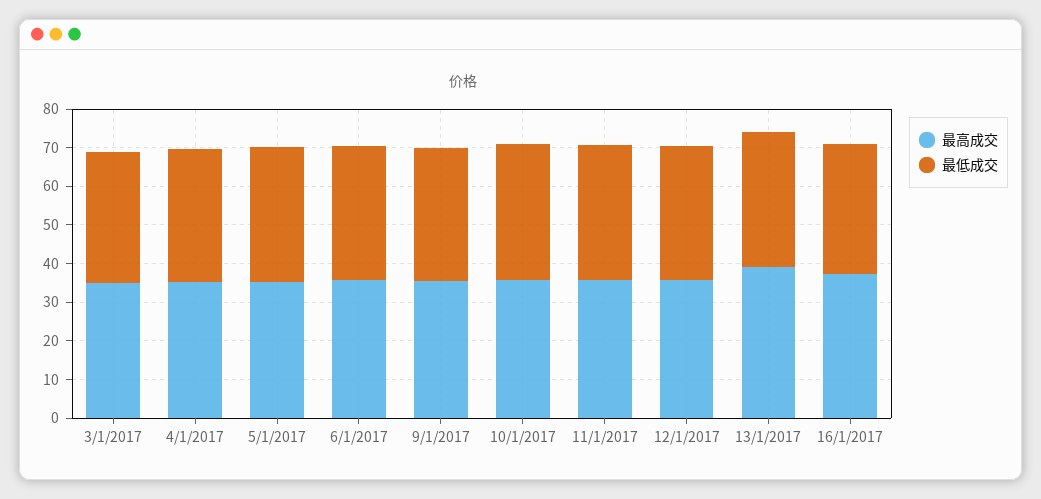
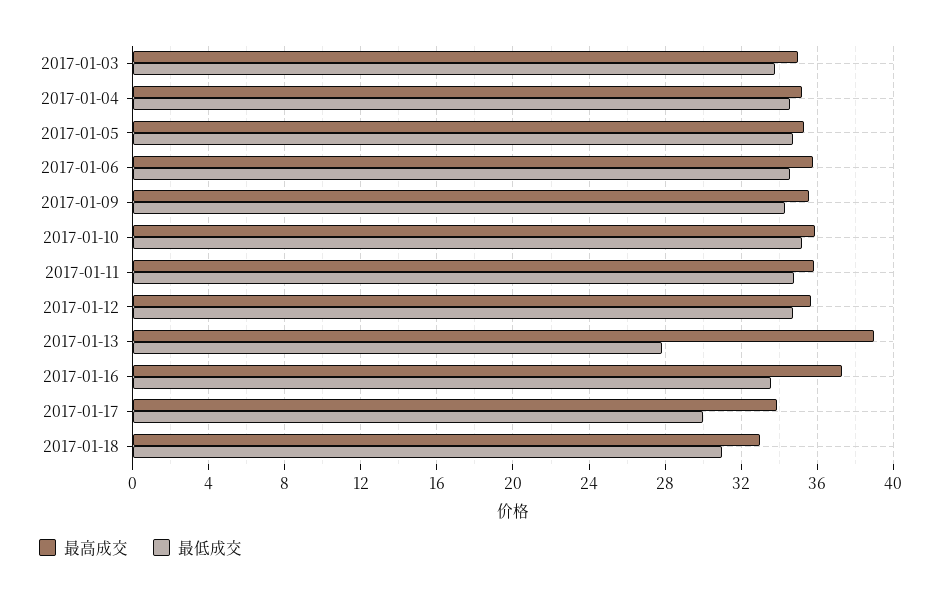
最低成交, 13/1/2017: 35 -> 28
最高成交, 2017-01-17: none -> 34
最低成交, 2017-01-17: none -> 30
最高成交, 2017-01-18: none -> 33
最低成交, 2017-01-18: none -> 31

